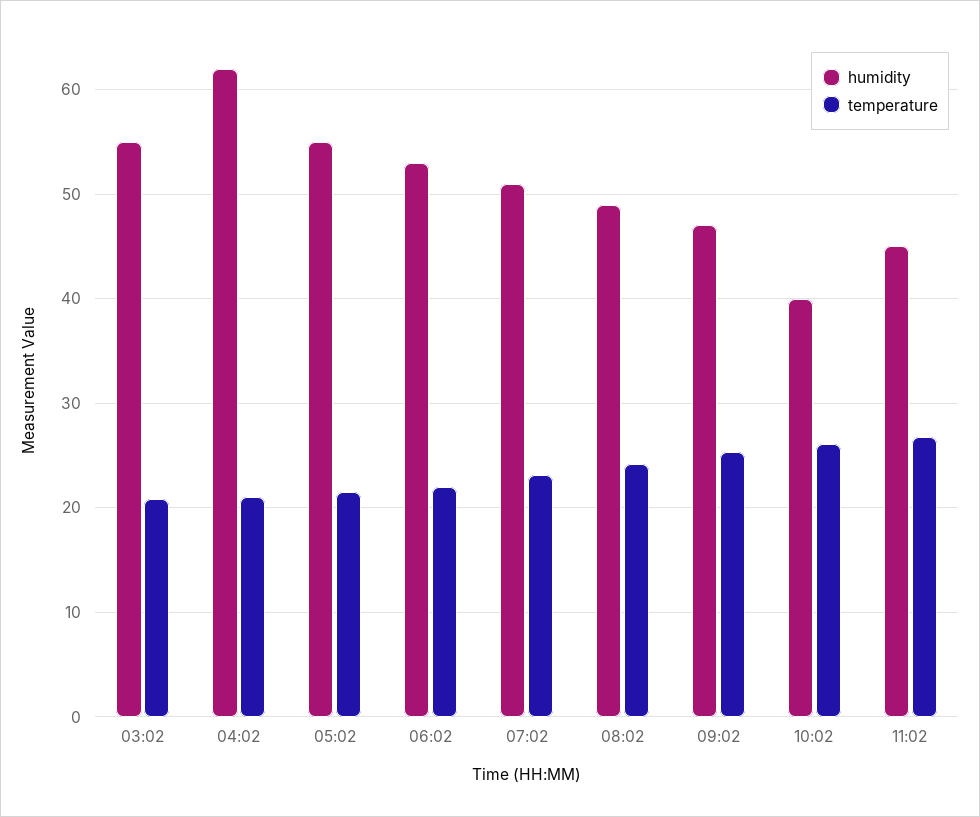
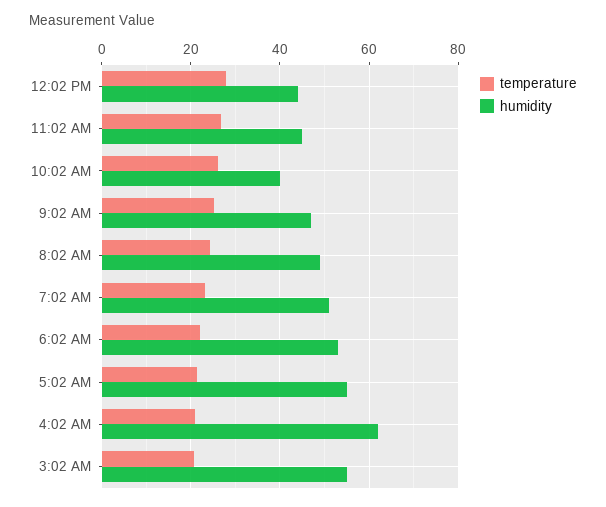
temperature, 12:02 PM: none -> 28
humidity, 12:02 PM: none -> 44

